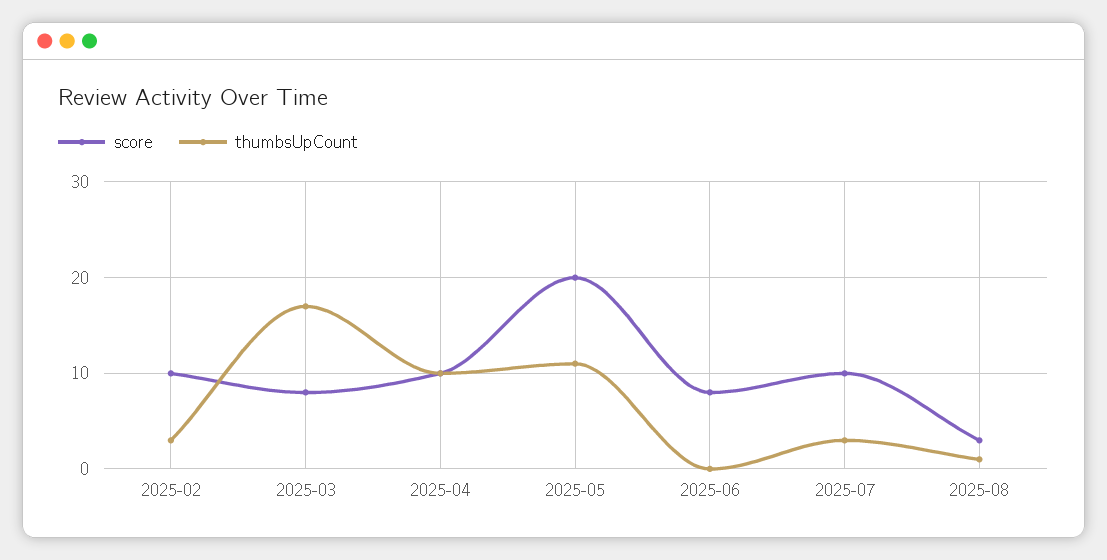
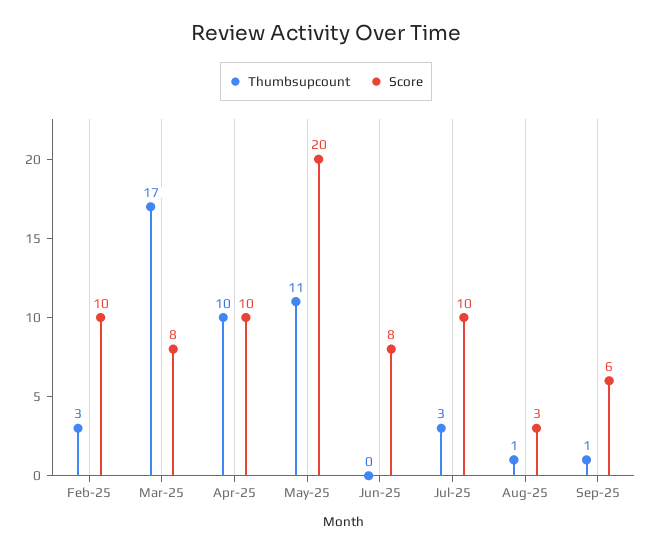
thumbsUpCount, Sep-25: none -> 1
score, Sep-25: none -> 6

